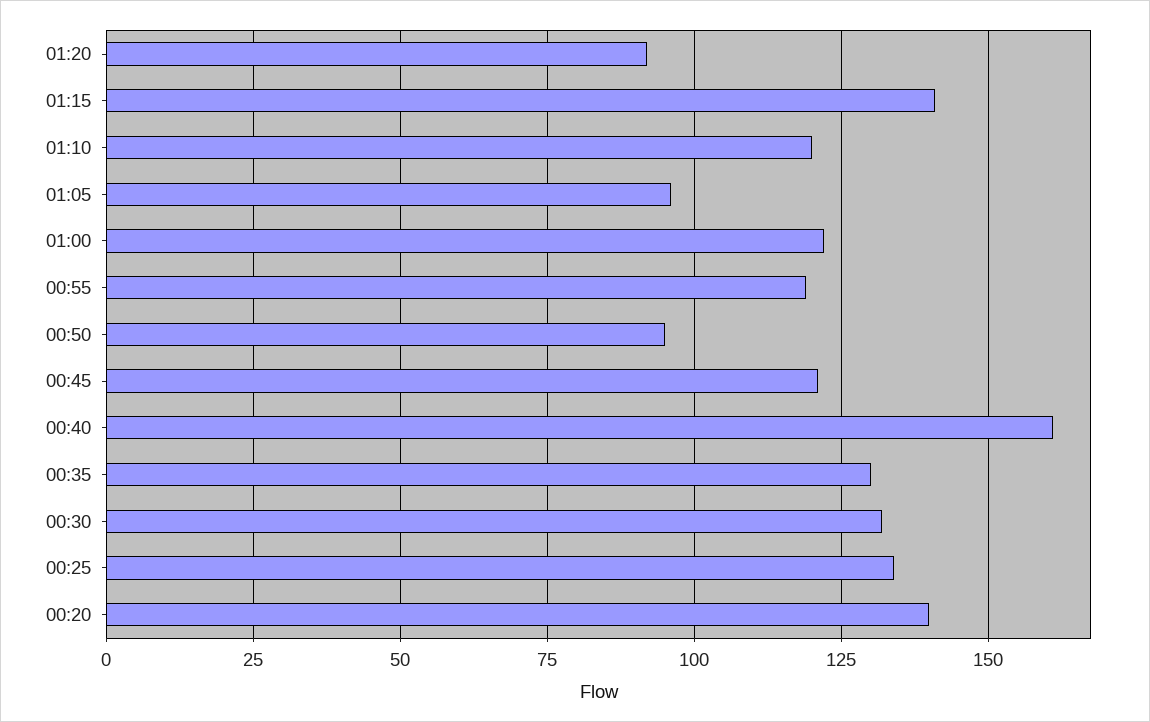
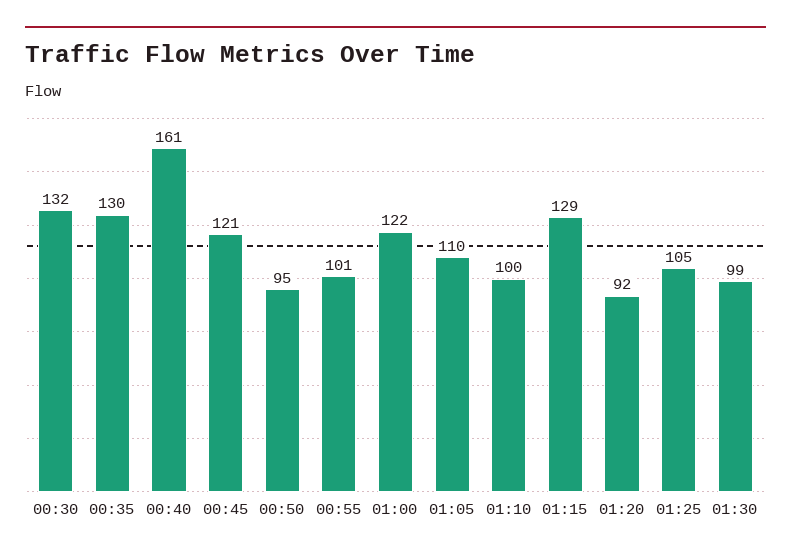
01:15: 140 -> 129
01:10: 120 -> 100
01:05: 95 -> 110
00:55: 120 -> 101
00:25: 135 -> none
00:20: 140 -> none
01:25: none -> 105
01:30: none -> 99

